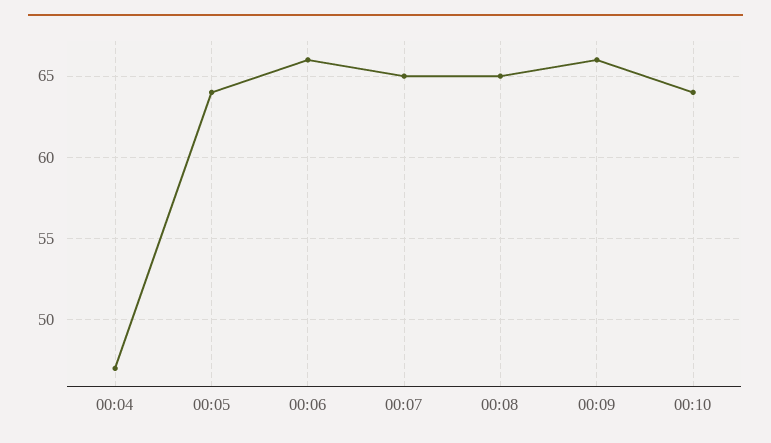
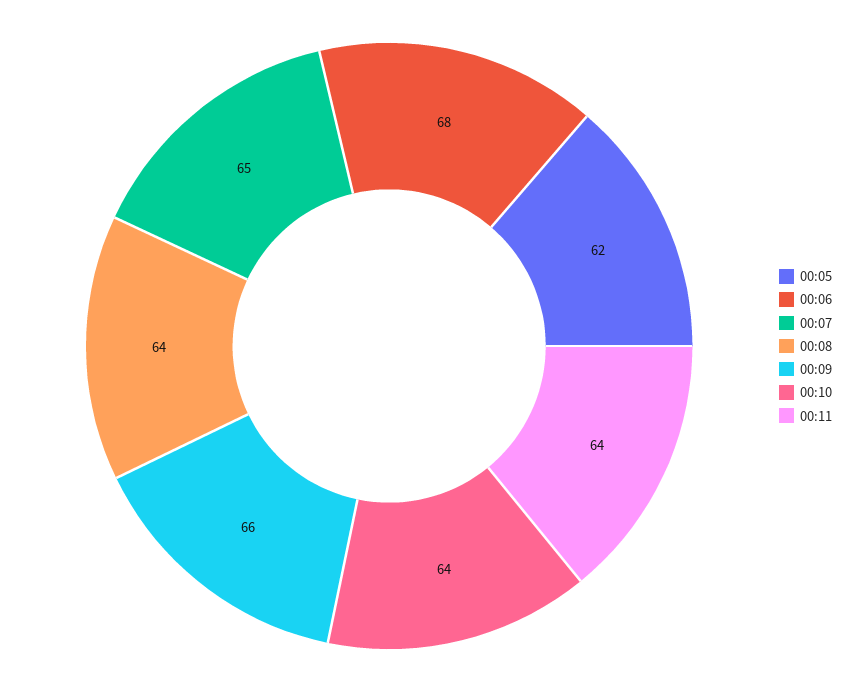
00:04: 47 -> none
00:05: 64 -> 62
00:06: 66 -> 68
00:08: 65 -> 64
00:11: none -> 64

